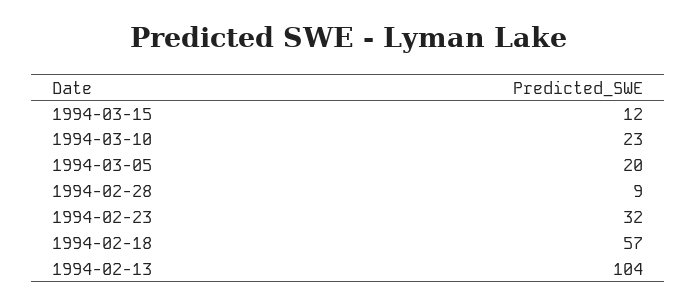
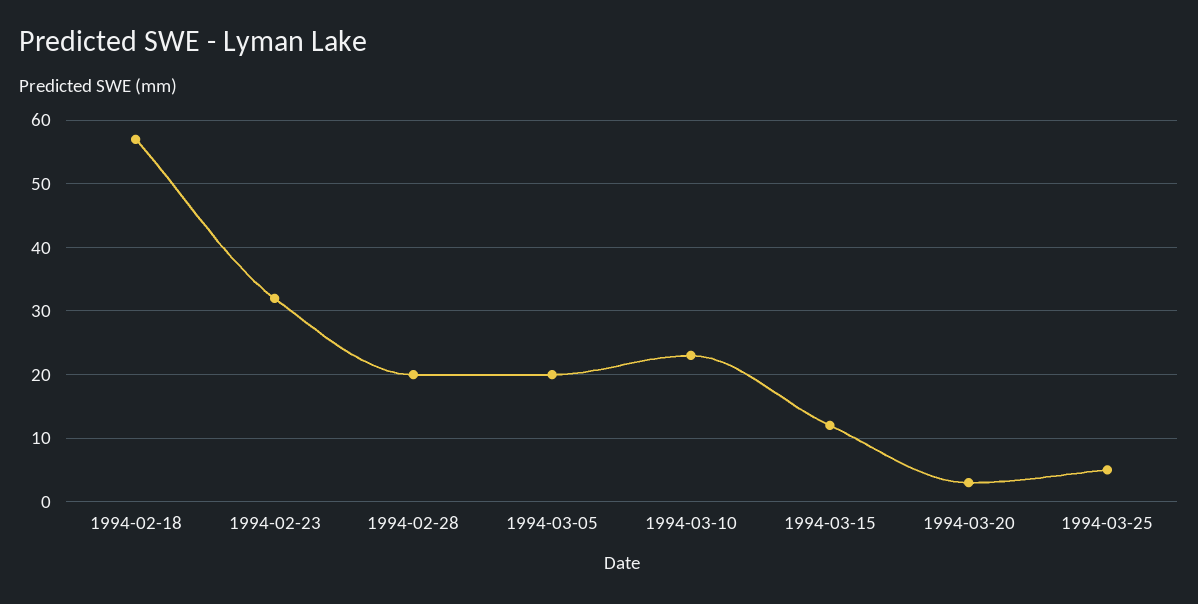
1994-02-28: 9 -> 20
1994-02-13: 104 -> none
1994-03-20: none -> 3
1994-03-25: none -> 5

